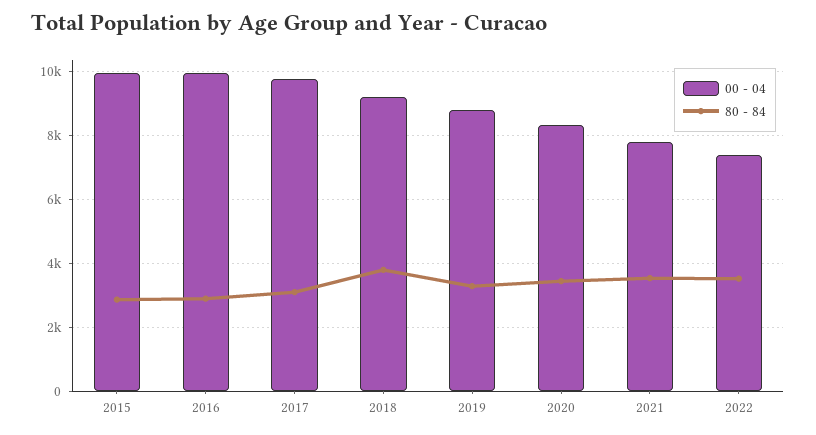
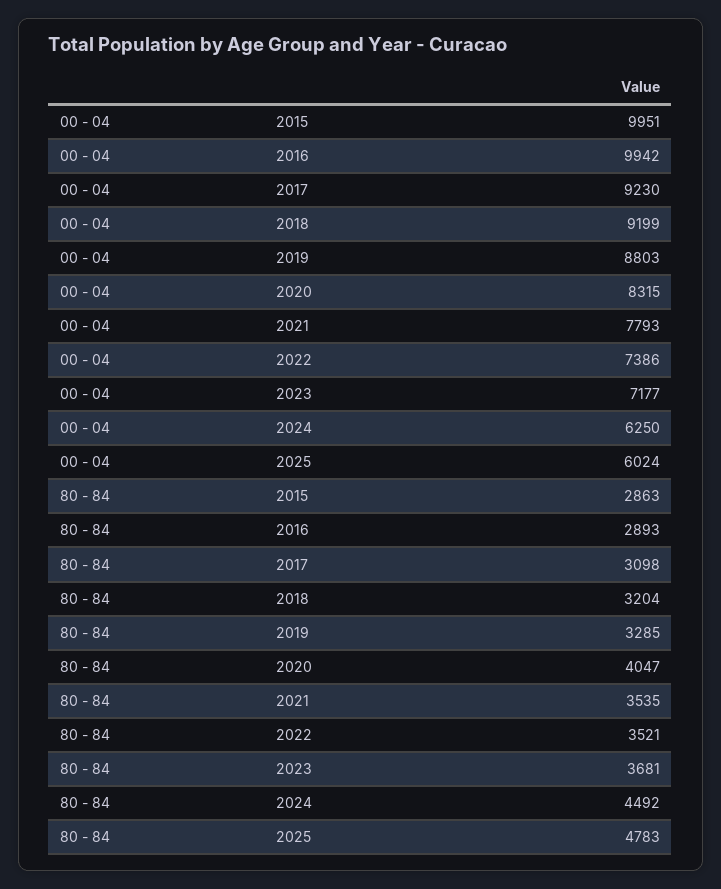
00 - 04, 2017: 9800 -> 9230
80 - 84, 2018: 3800 -> 3204
80 - 84, 2020: 3400 -> 4047
00 - 04, 2023: none -> 7177
00 - 04, 2024: none -> 6250
00 - 04, 2025: none -> 6024
80 - 84, 2023: none -> 3681
80 - 84, 2024: none -> 4492
80 - 84, 2025: none -> 4783

